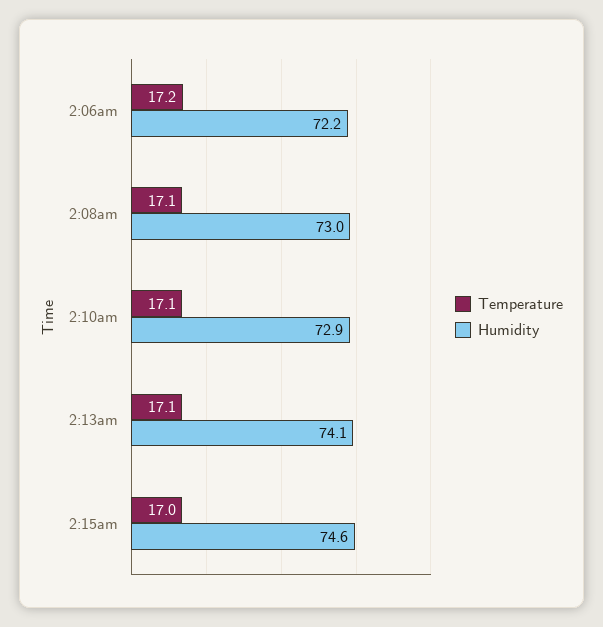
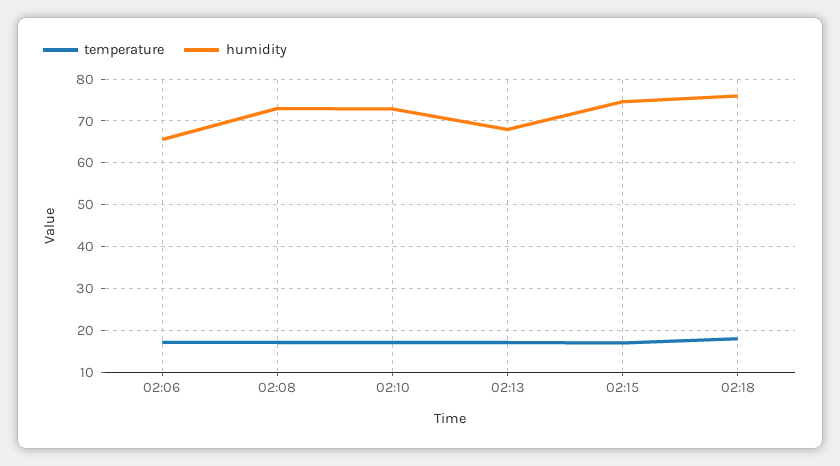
Humidity, 2:06am: 72.2 -> 66
Humidity, 2:13am: 74.1 -> 68
Temperature, 02:18: none -> 18
Humidity, 02:18: none -> 76

